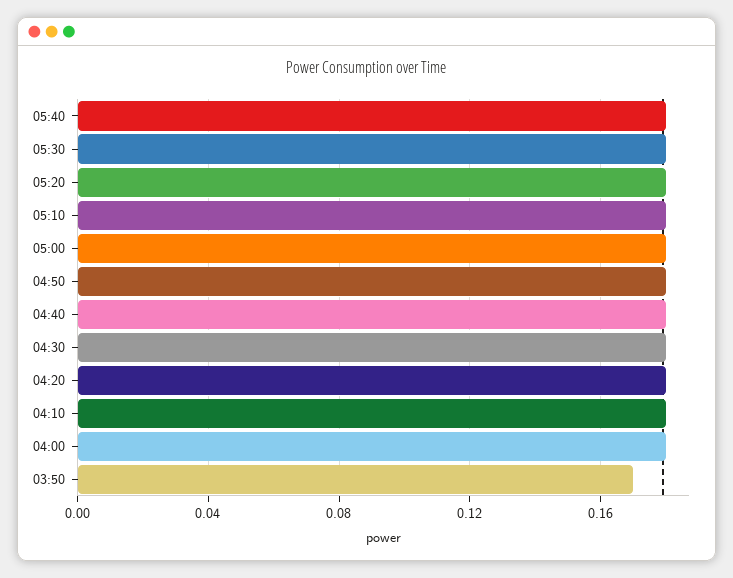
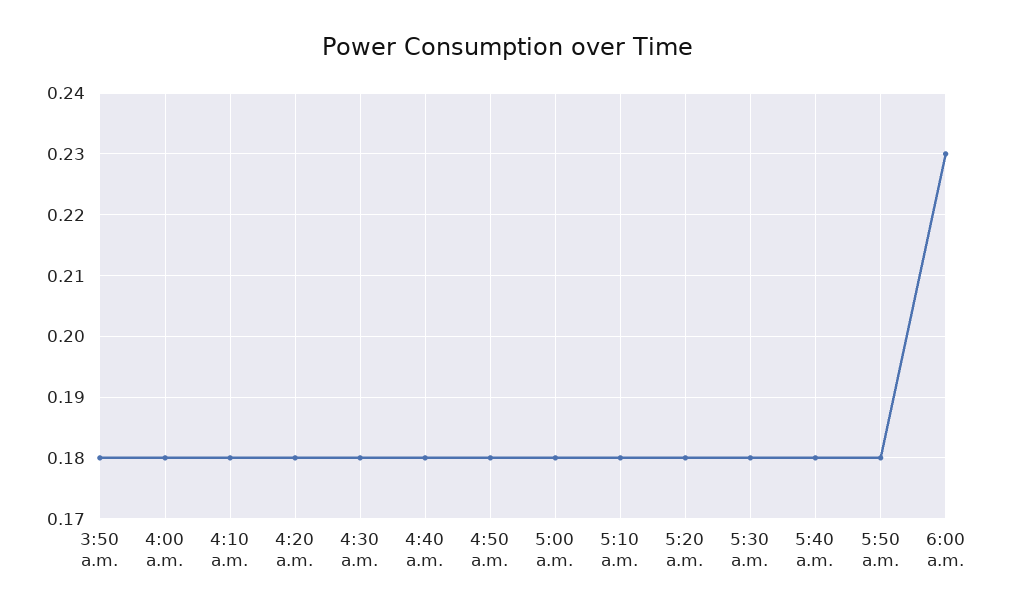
03:50: 0.17 -> 0.18
5:50 a.m.: none -> 0.18
6:00 a.m.: none -> 0.23

